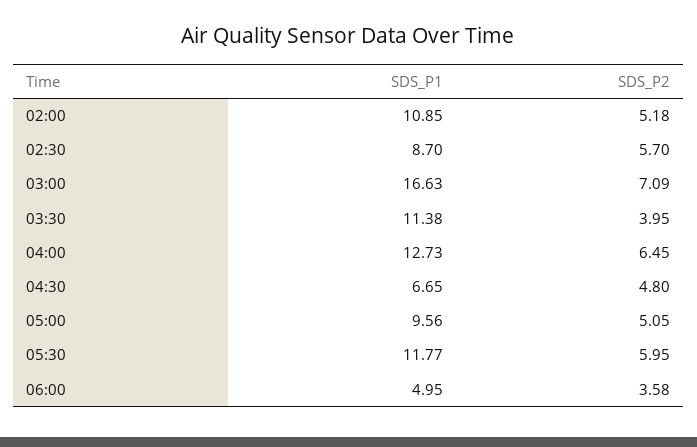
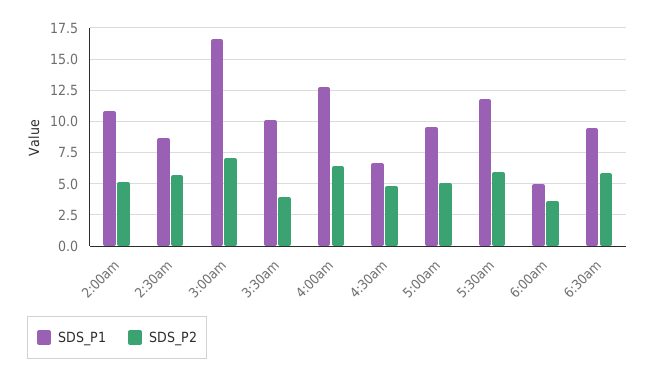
SDS_P1, 03:30: 11.38 -> 10
SDS_P1, 6:30am: none -> 9.5
SDS_P2, 6:30am: none -> 6

